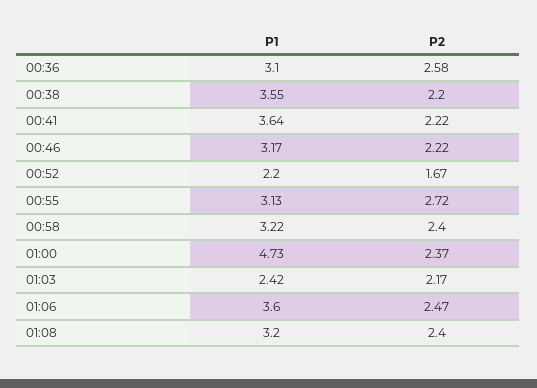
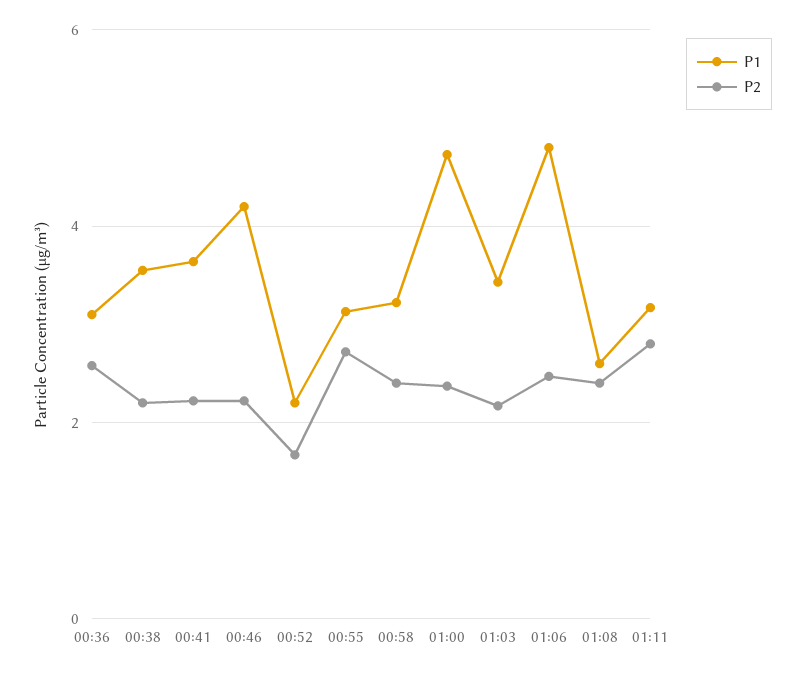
P1, 00:46: 3.17 -> 4.2
P1, 01:03: 2.42 -> 3.4
P1, 01:06: 3.6 -> 4.8
P1, 01:08: 3.2 -> 2.6
P1, 01:11: none -> 3.2
P2, 01:11: none -> 2.8

